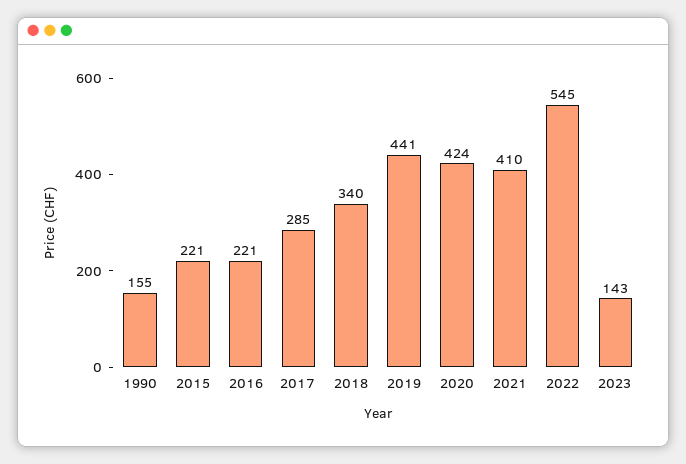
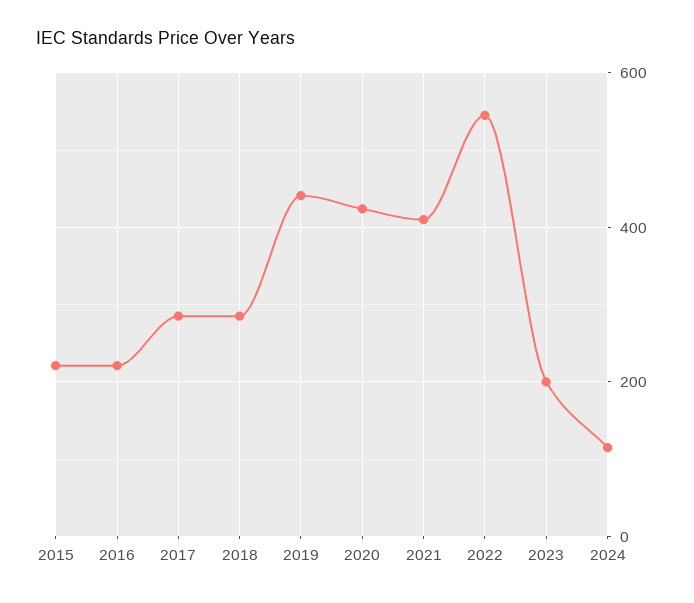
1990: 155 -> none
2018: 340 -> 280
2023: 143 -> 200
2024: none -> 120

